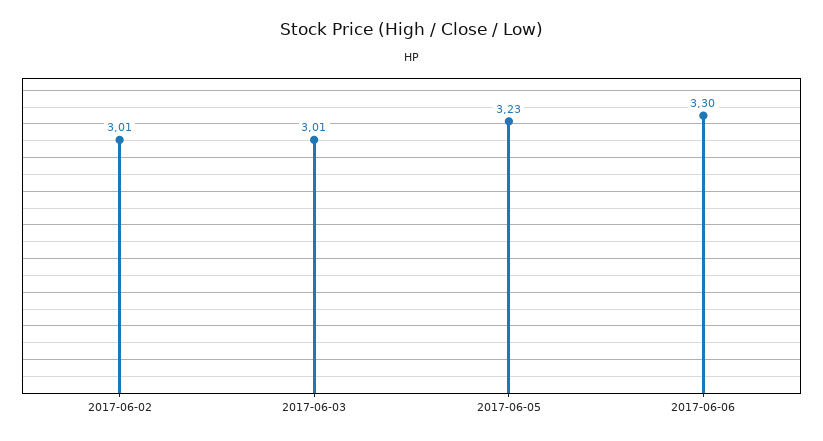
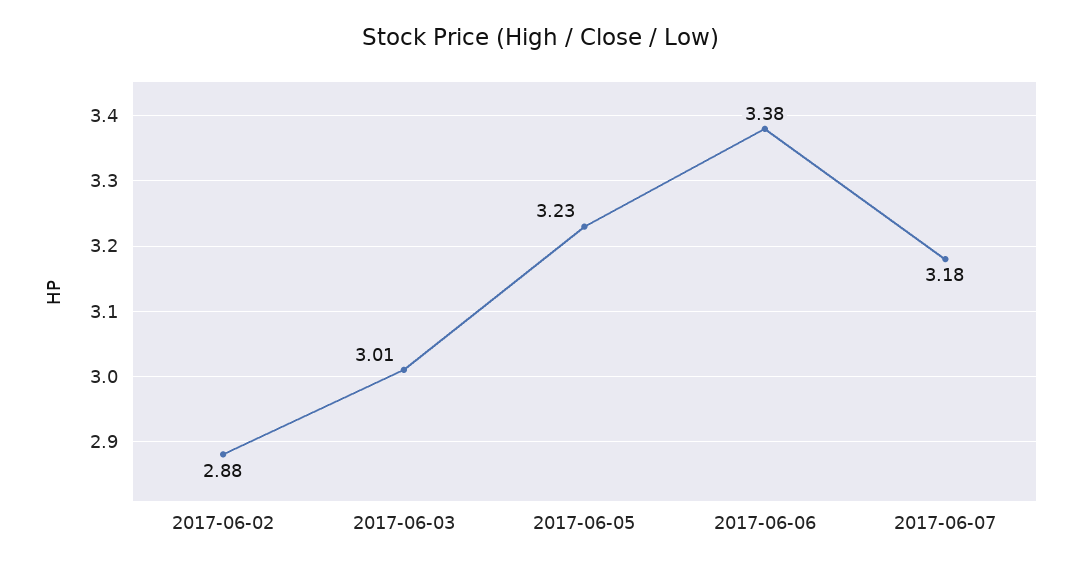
2017-06-02: 3.01 -> 2.88
2017-06-06: 3.3 -> 3.38
2017-06-07: none -> 3.18

